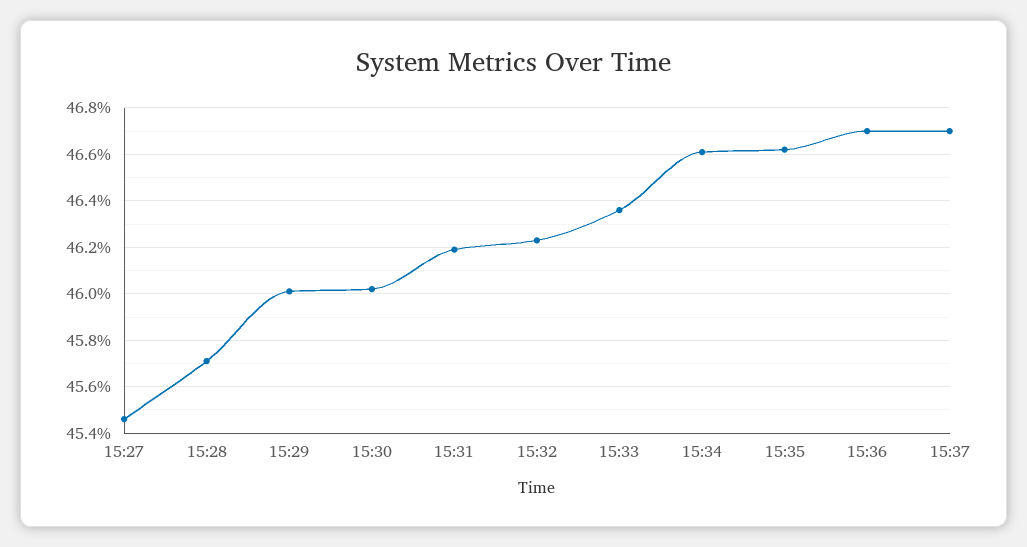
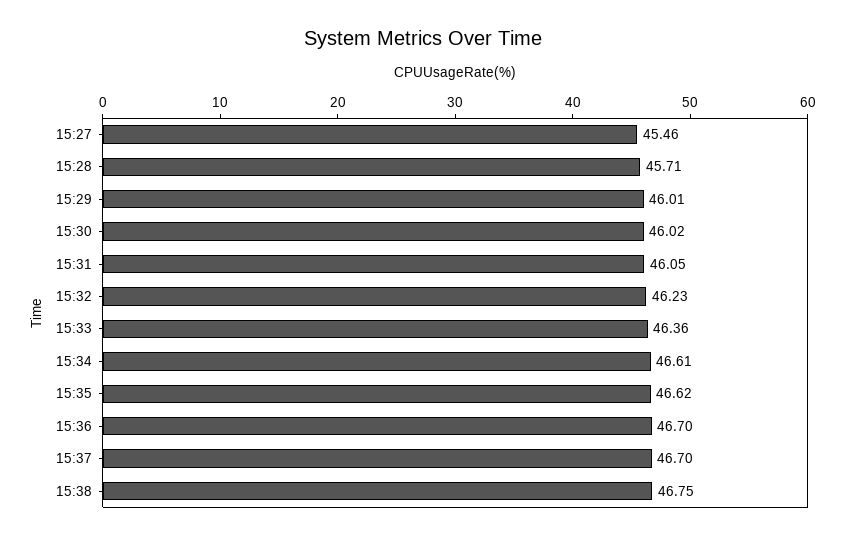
15:31: 46.2 -> 46.05
15:38: none -> 46.75

